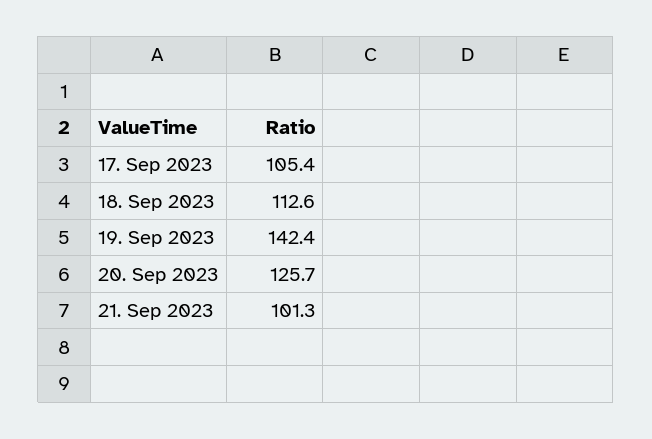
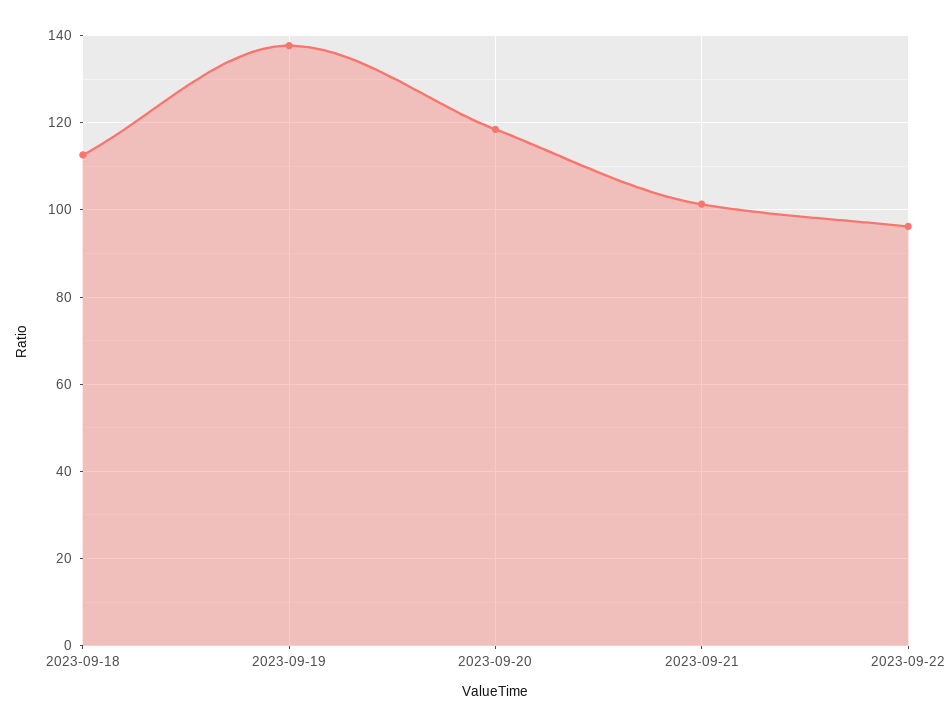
17. Sep 2023: 105.4 -> none
19. Sep 2023: 142.4 -> 138
20. Sep 2023: 125.7 -> 118
2023-09-22: none -> 96

